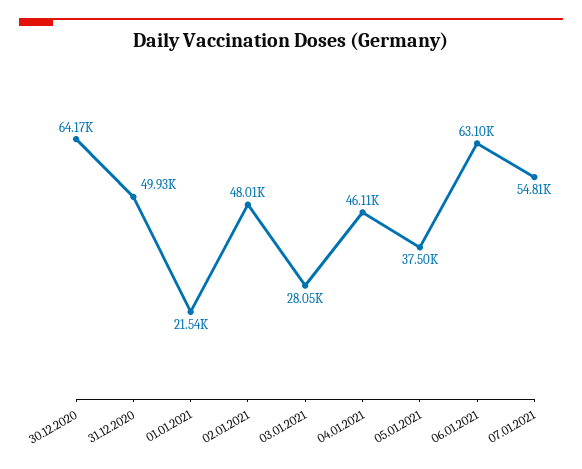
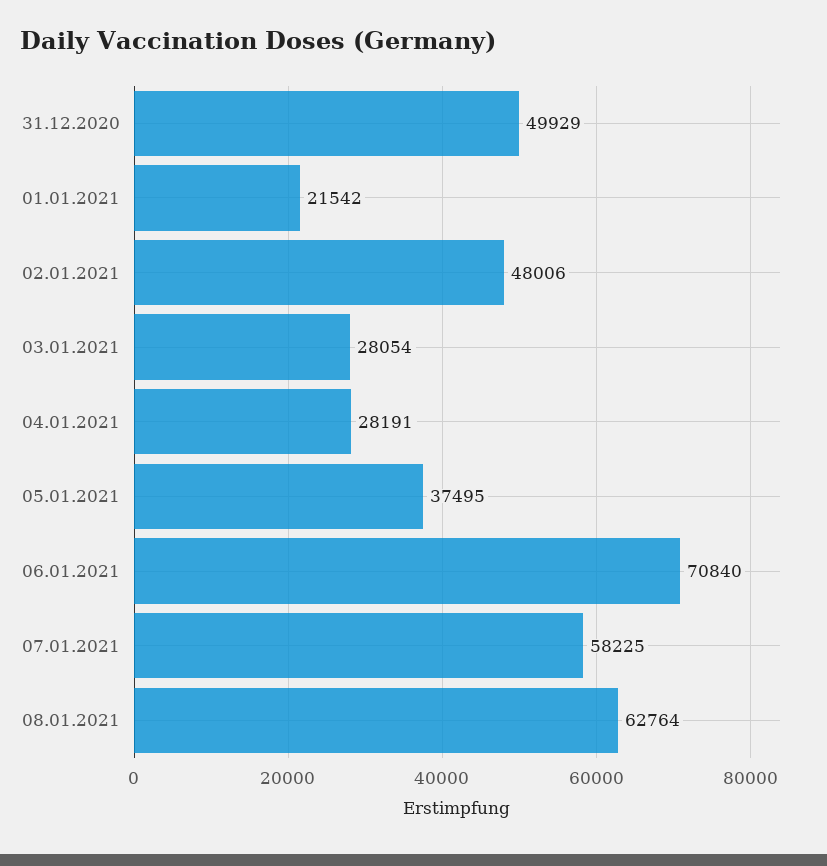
30.12.2020: 64170 -> none
04.01.2021: 46110 -> 28191
06.01.2021: 63100 -> 70840
07.01.2021: 54810 -> 58225
08.01.2021: none -> 62764

